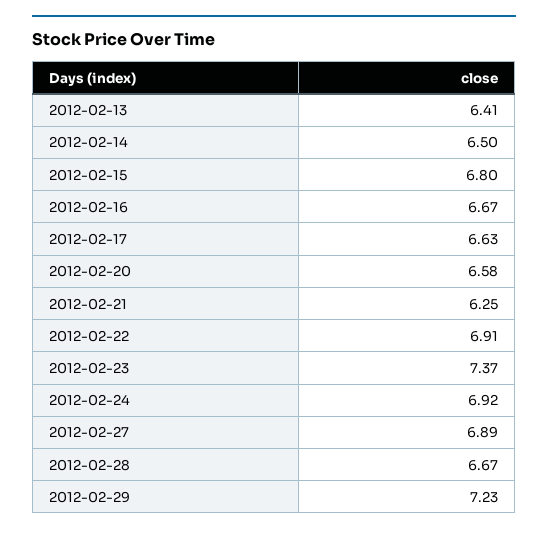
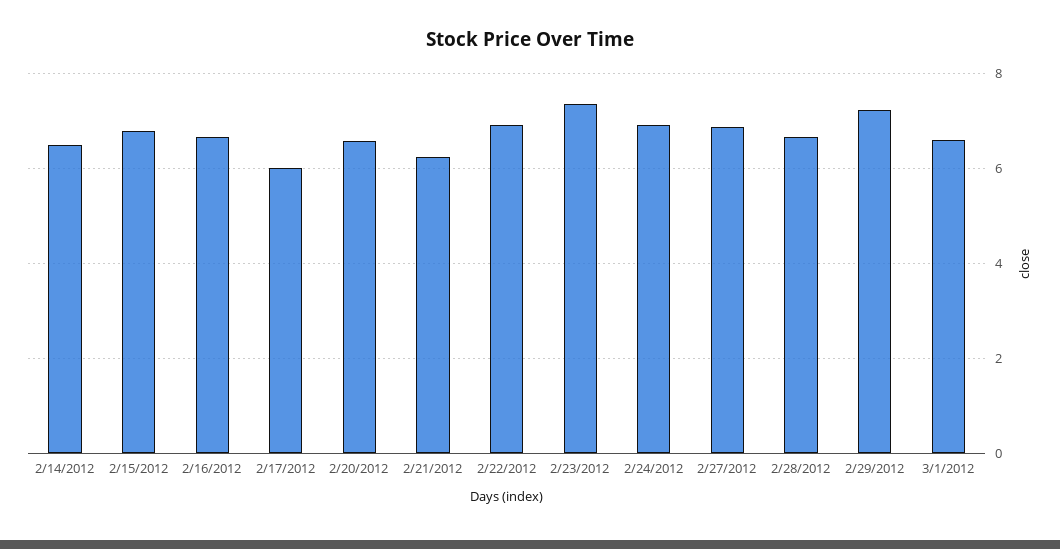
2012-02-13: 6.41 -> none
2012-02-17: 6.63 -> 6
3/1/2012: none -> 6.6

